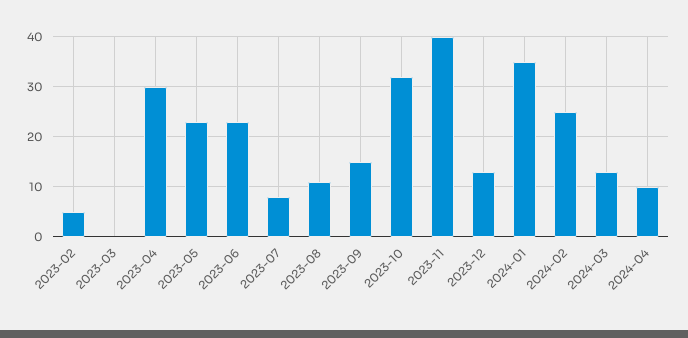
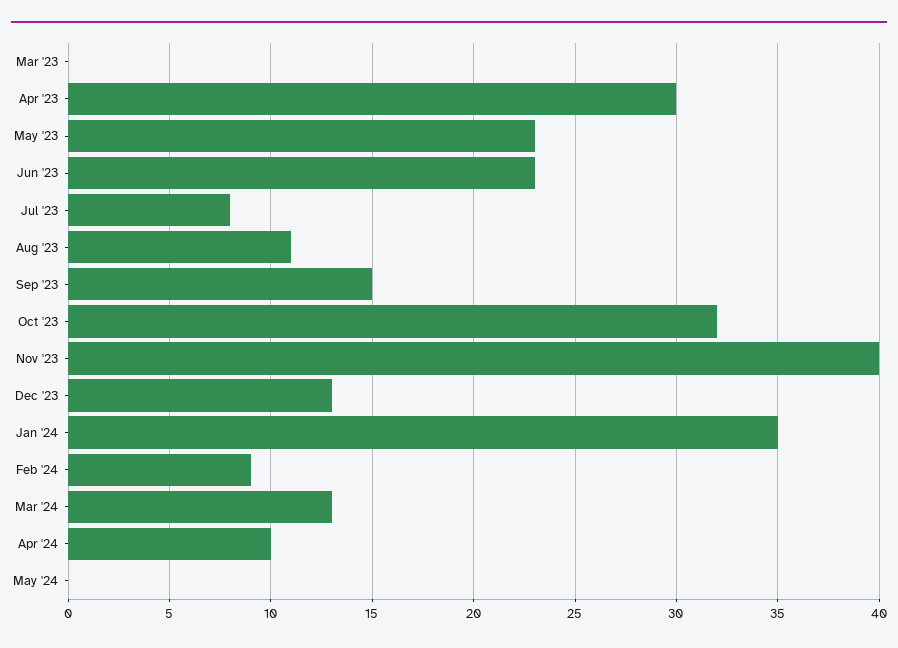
2023-02: 5 -> none
2024-02: 25 -> 9
May '24: none -> 0

